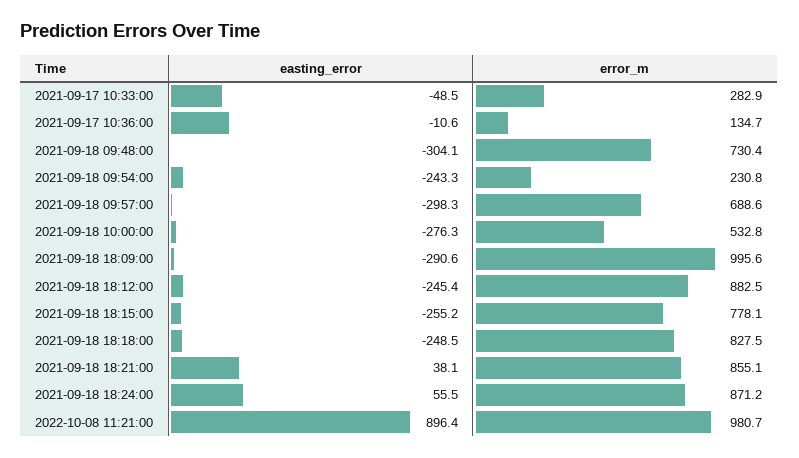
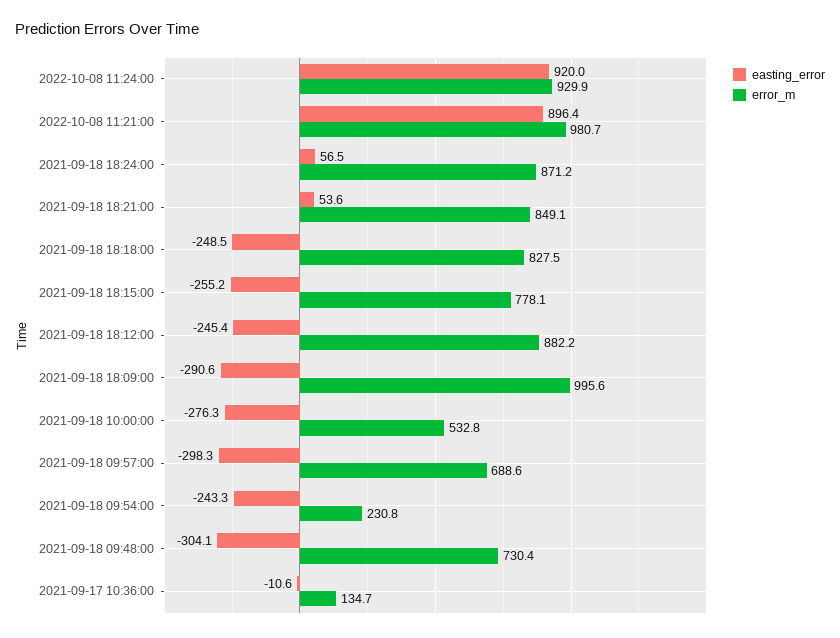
easting_error, 2021-09-17 10:33:00: -48.5 -> none
error_m, 2021-09-17 10:33:00: 282.9 -> none
error_m, 2021-09-18 18:12:00: 882.5 -> 882.2
easting_error, 2021-09-18 18:21:00: 38.1 -> 53.6
error_m, 2021-09-18 18:21:00: 855.1 -> 849.1
easting_error, 2021-09-18 18:24:00: 55.5 -> 56.5
easting_error, 2022-10-08 11:24:00: none -> 920
error_m, 2022-10-08 11:24:00: none -> 929.9

